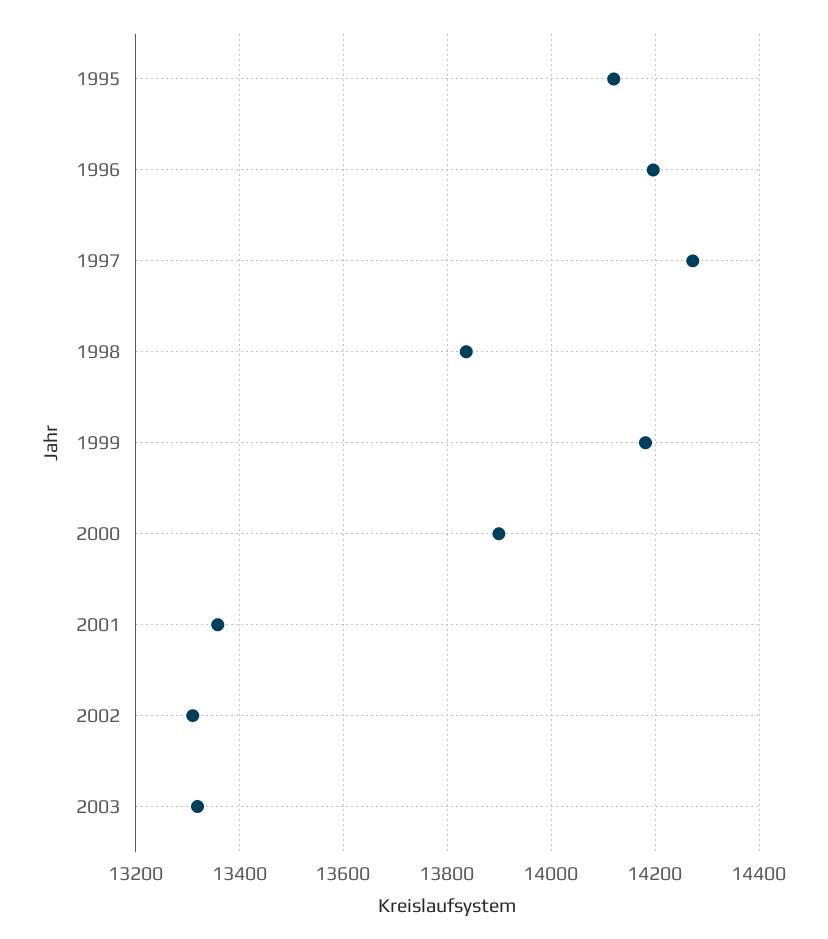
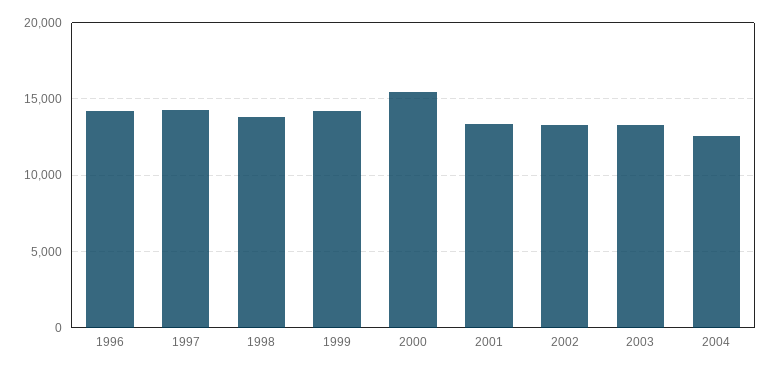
1995: 14120 -> none
2000: 13900 -> 15500
2004: none -> 12500

